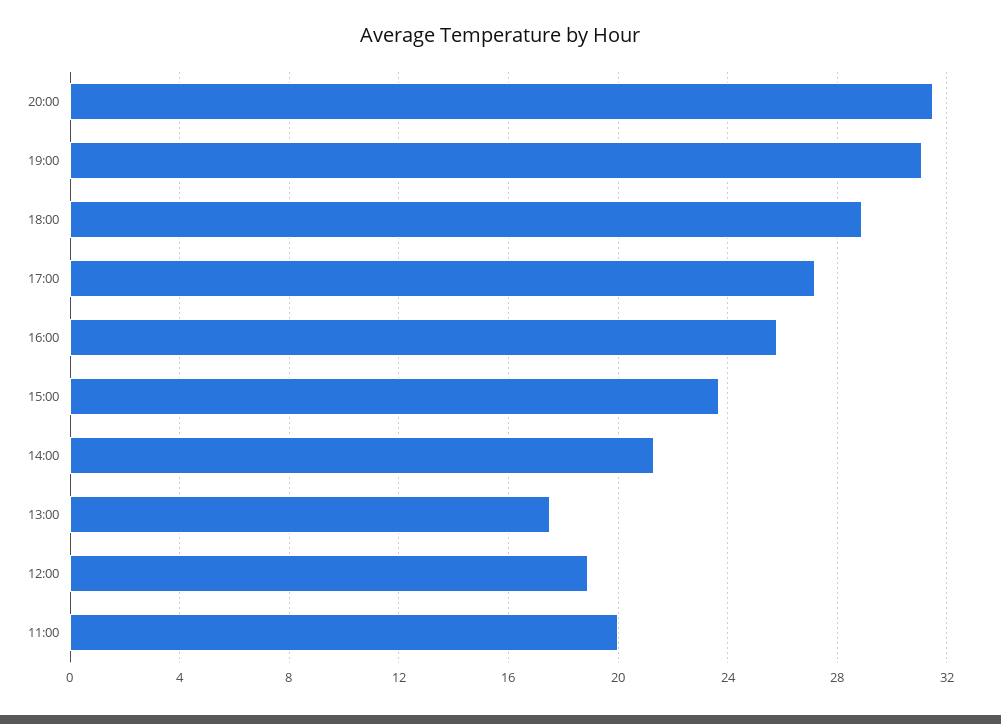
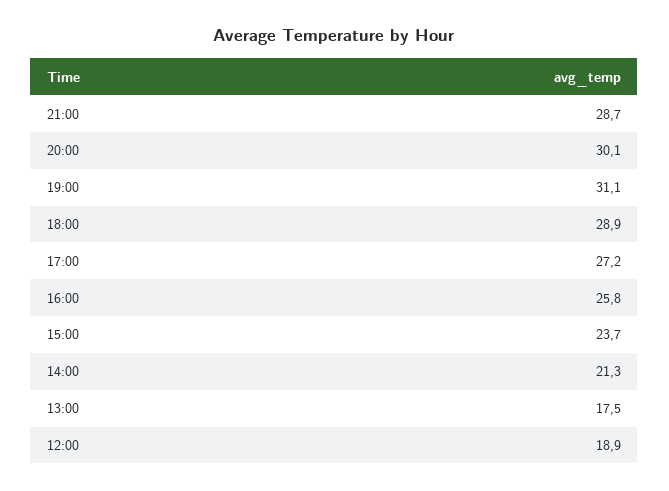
20:00: 31.5 -> 30.1
11:00: 20 -> none
21:00: none -> 28.7

